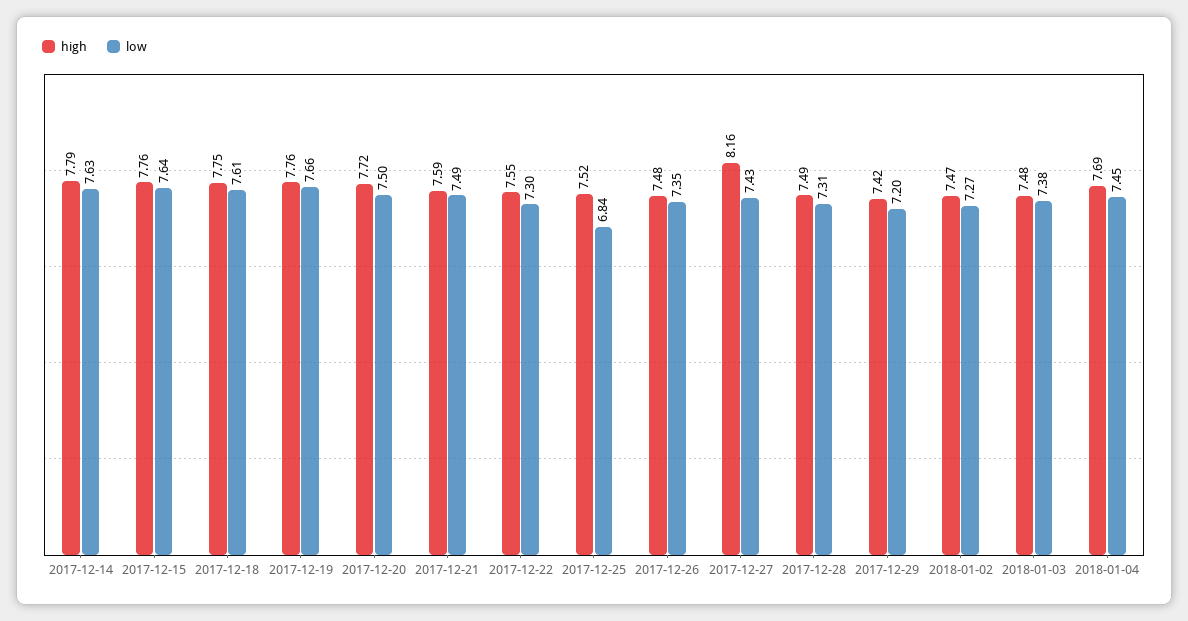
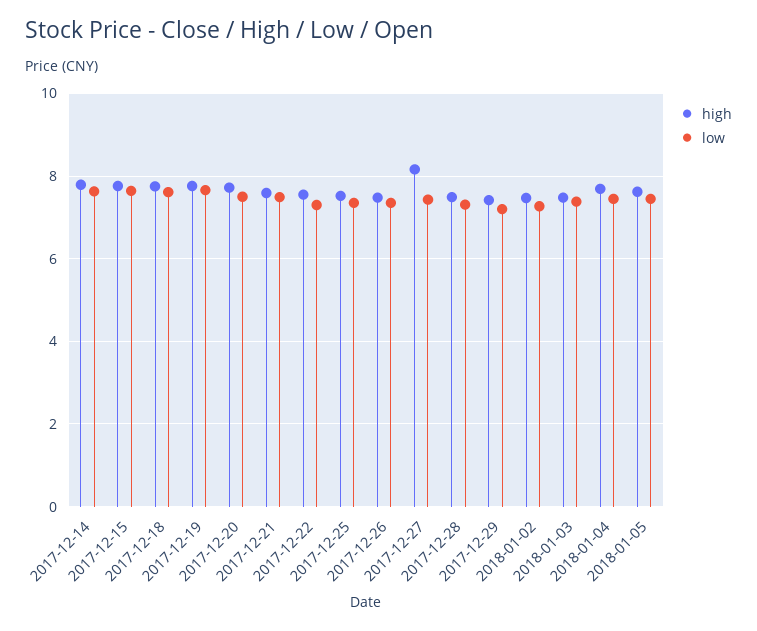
low, 2017-12-25: 6.84 -> 7.4
high, 2018-01-05: none -> 7.6
low, 2018-01-05: none -> 7.4

